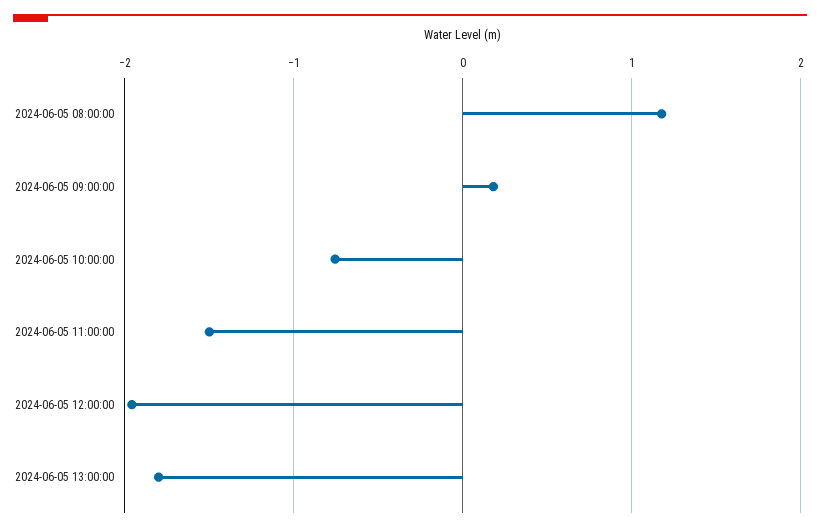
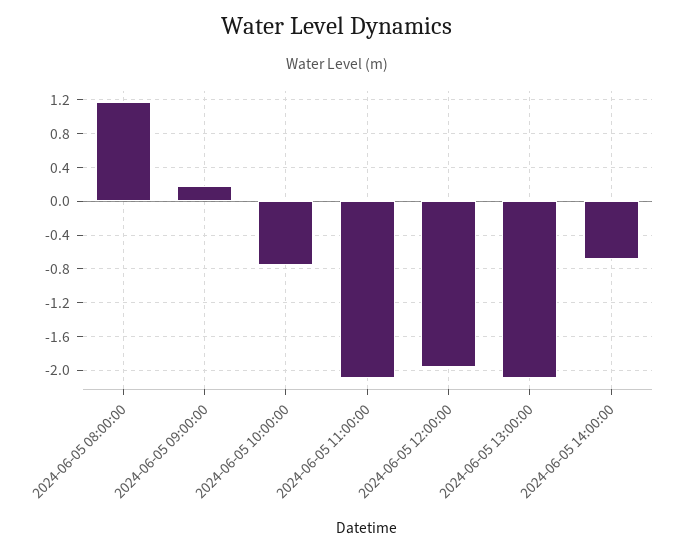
2024-06-05 11:00:00: -1.5 -> -2.1
2024-06-05 13:00:00: -1.8 -> -2.1
2024-06-05 14:00:00: none -> -0.7

